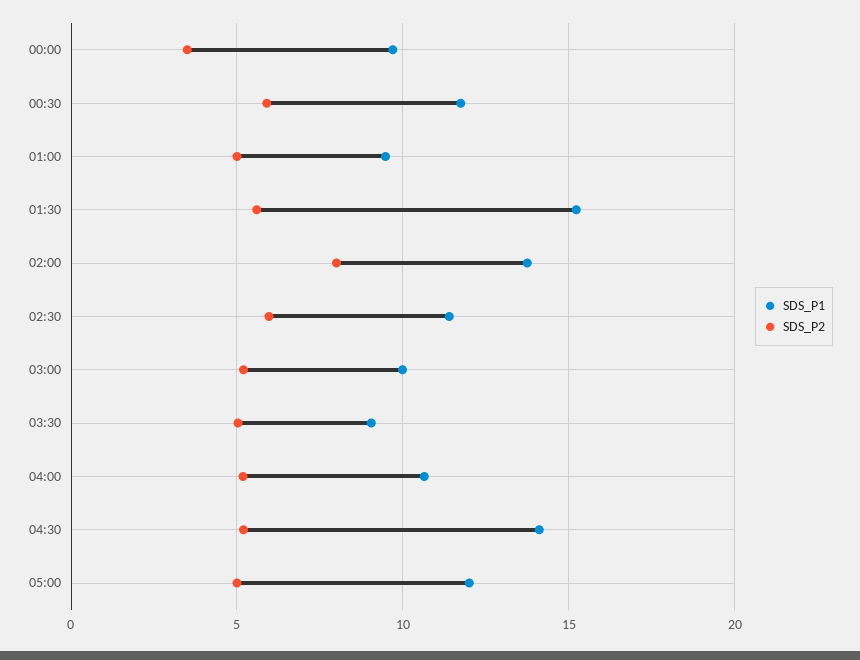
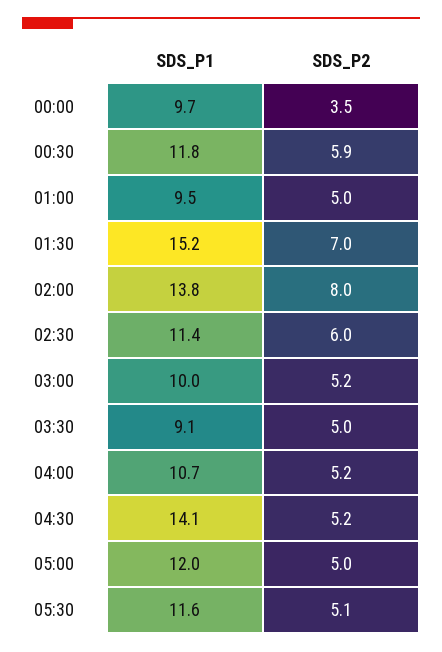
SDS_P2, 01:30: 5.5 -> 7
SDS_P1, 05:30: none -> 11.6
SDS_P2, 05:30: none -> 5.1

